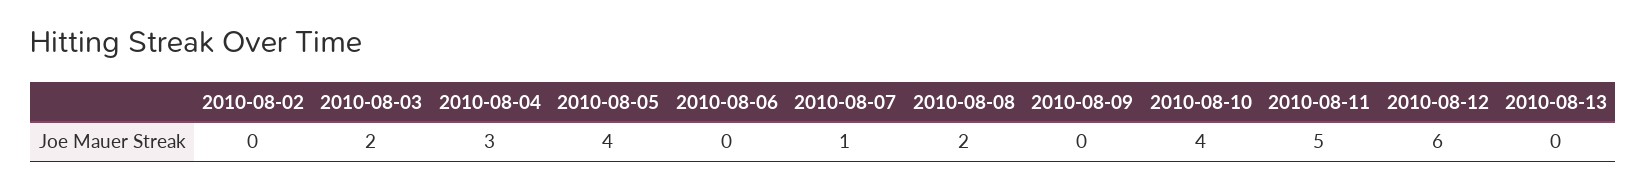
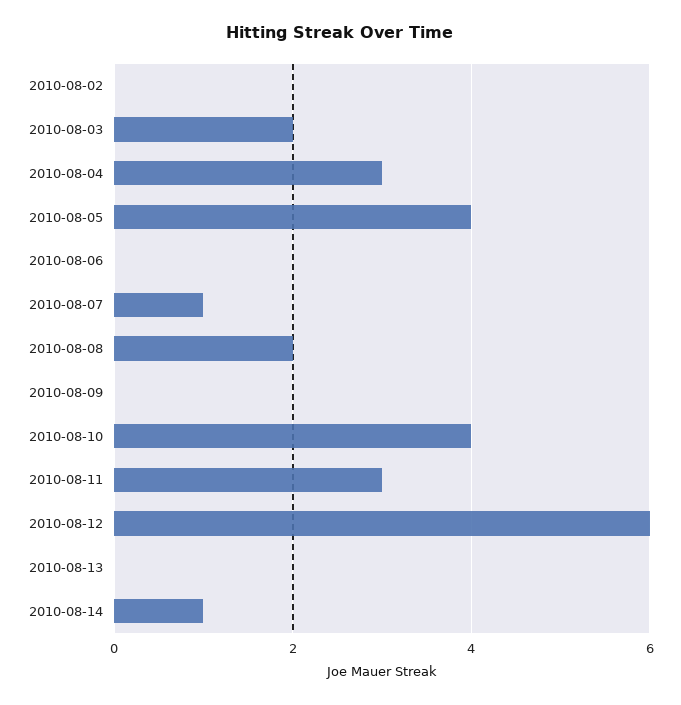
2010-08-11: 5 -> 3
2010-08-14: none -> 1

